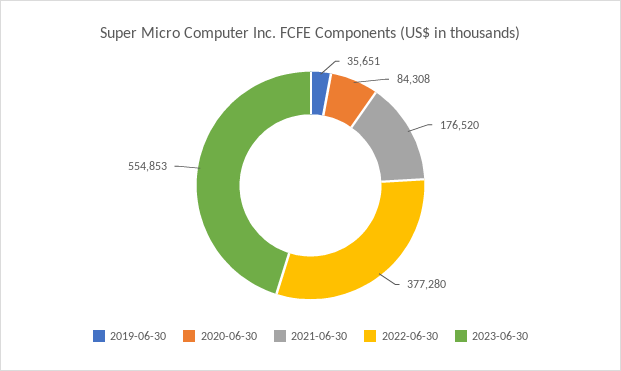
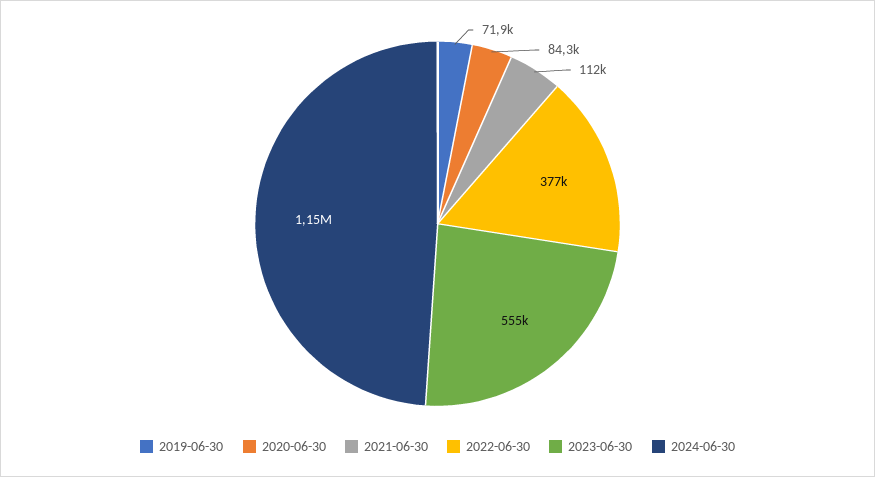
2019-06-30: 35651 -> 71900
2021-06-30: 176520 -> 112000
2024-06-30: none -> 1150000

